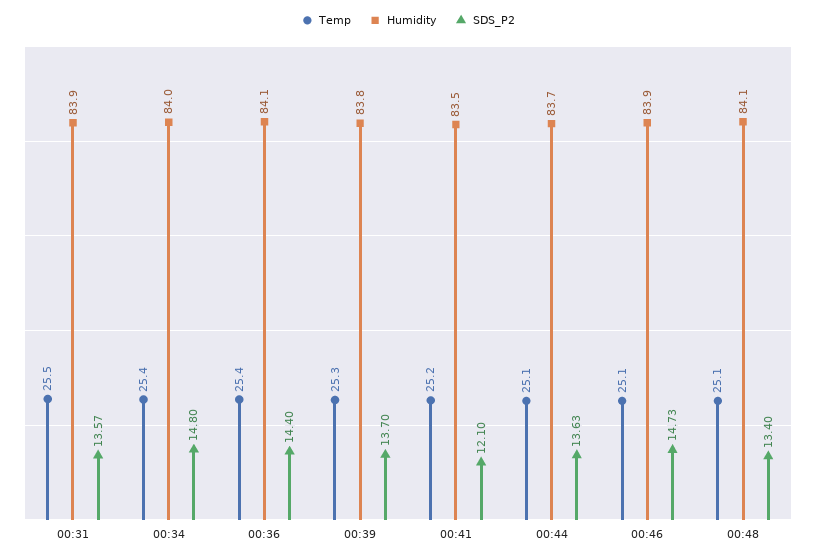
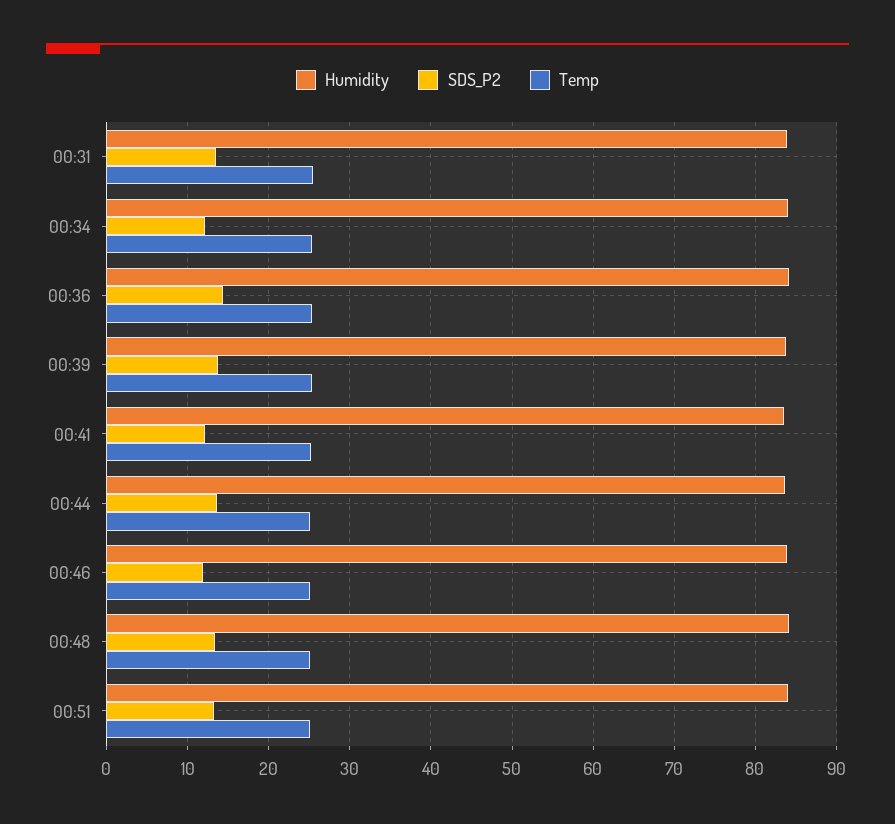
SDS_P2, 00:34: 14.8 -> 12
SDS_P2, 00:46: 14.73 -> 12
Humidity, 00:51: none -> 84
SDS_P2, 00:51: none -> 13
Temp, 00:51: none -> 25

